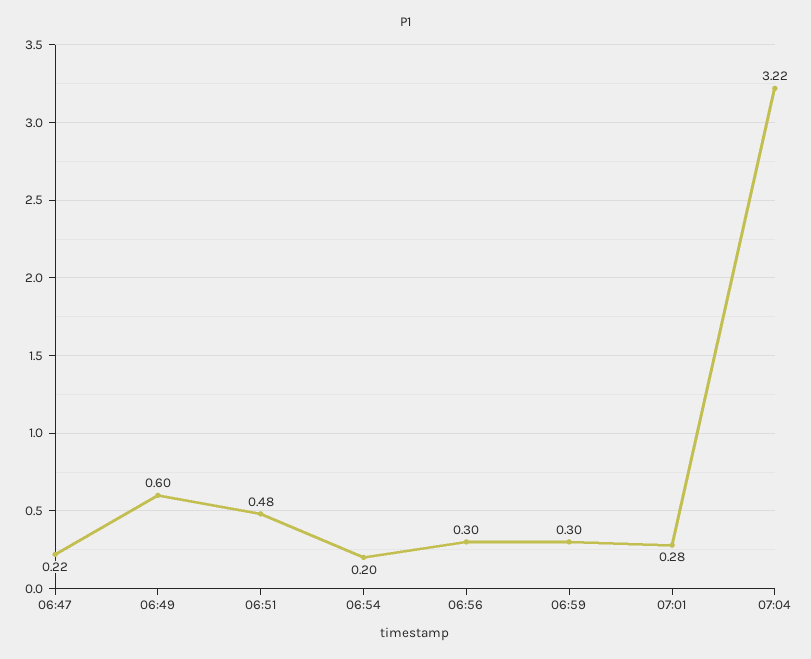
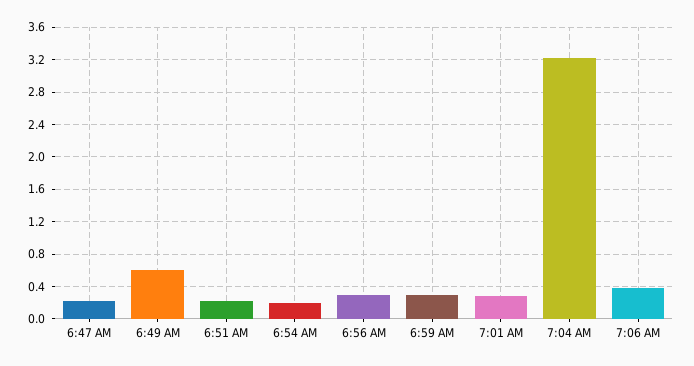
06:51: 0.48 -> 0.2
7:06 AM: none -> 0.4

